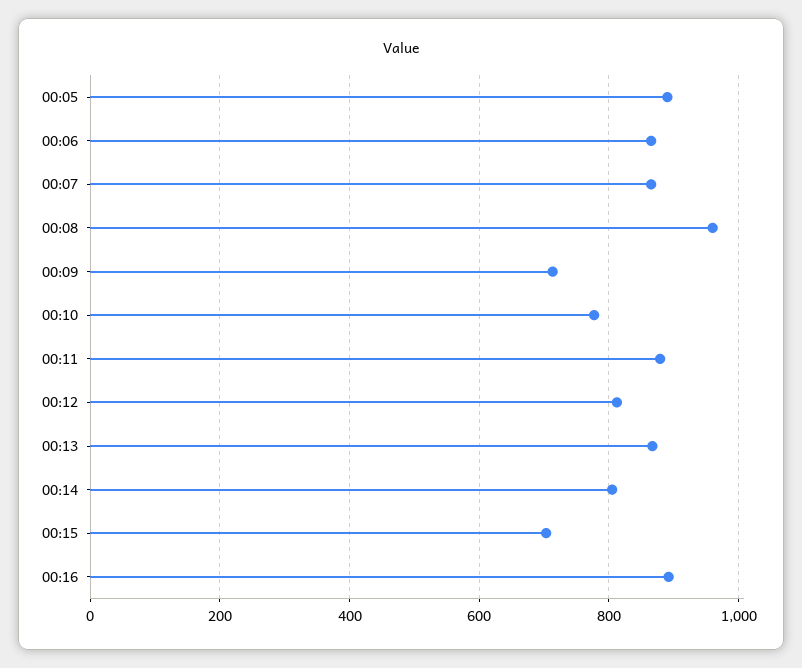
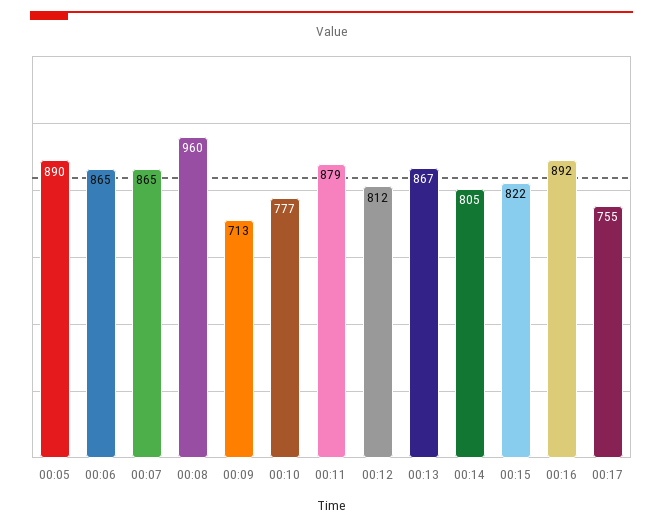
00:15: 700 -> 822
00:17: none -> 755

